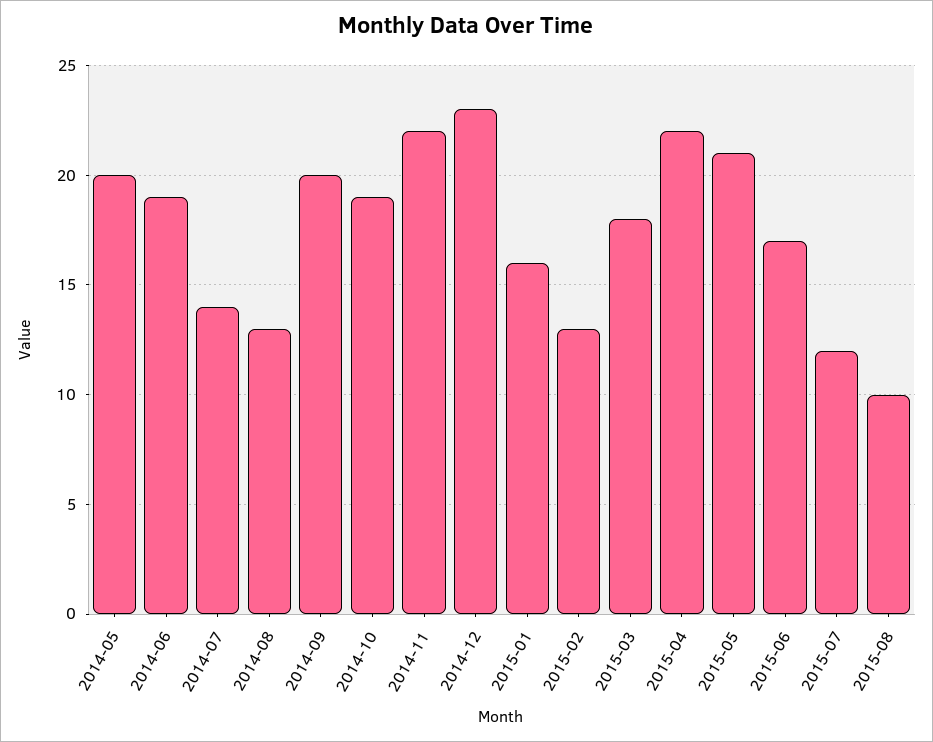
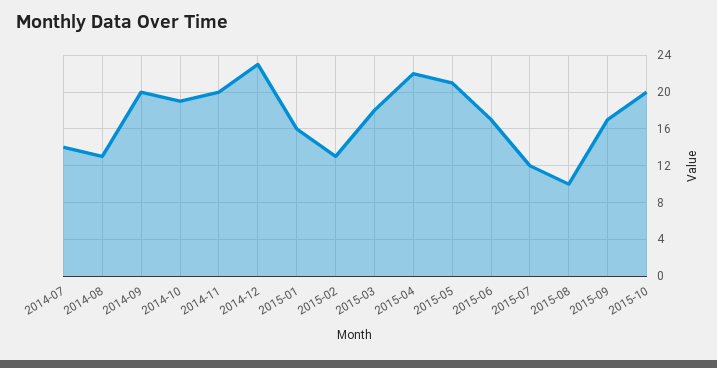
2014-05: 20 -> none
2014-06: 19 -> none
2014-11: 22 -> 20
2015-09: none -> 17
2015-10: none -> 20

